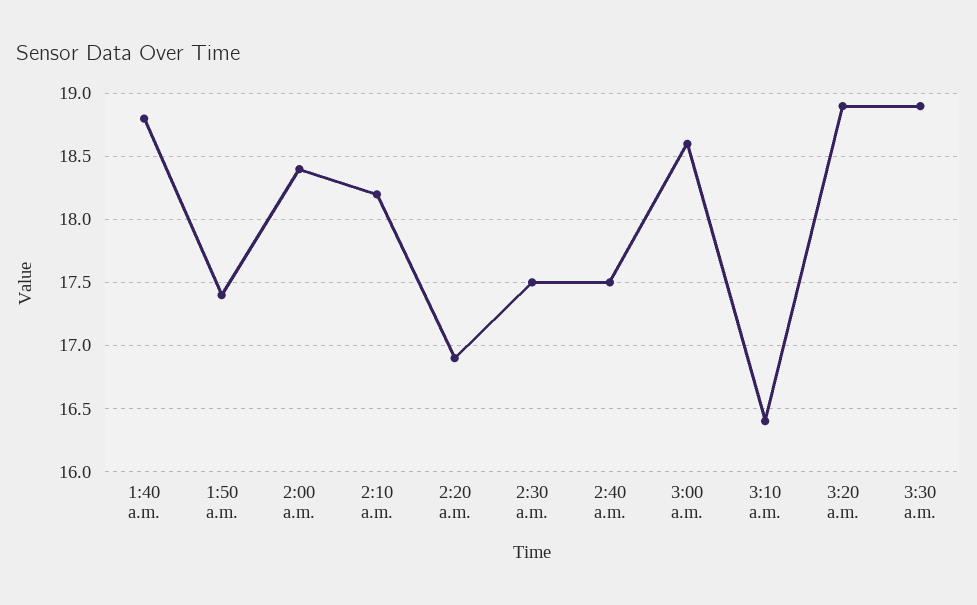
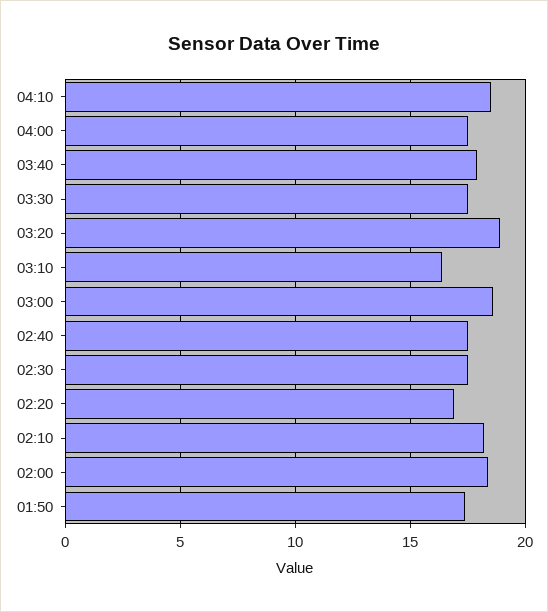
1:40 a.m.: 18.8 -> none
3:30 a.m.: 18.9 -> 17.5
04:10: none -> 18.5
04:00: none -> 17.5
03:40: none -> 18

